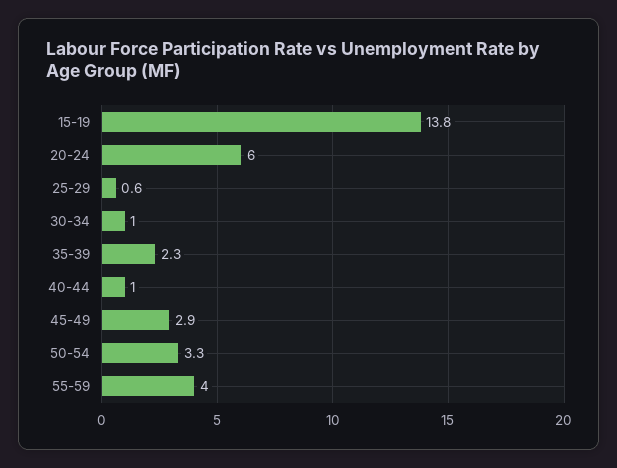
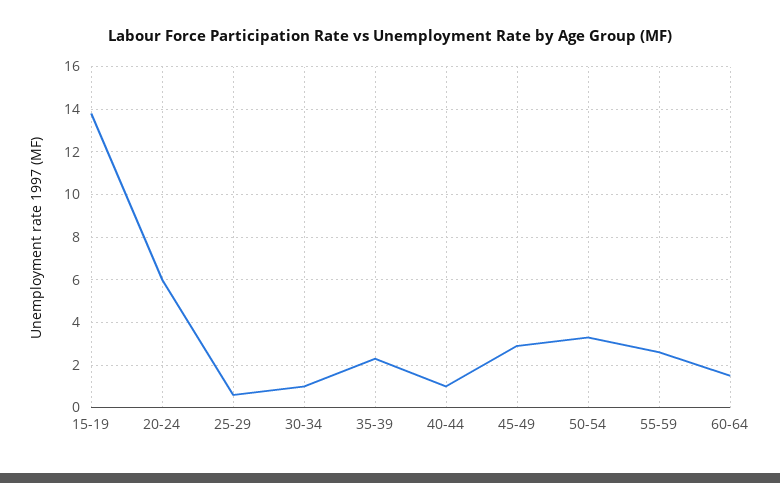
55-59: 4 -> 2.5
60-64: none -> 1.5

